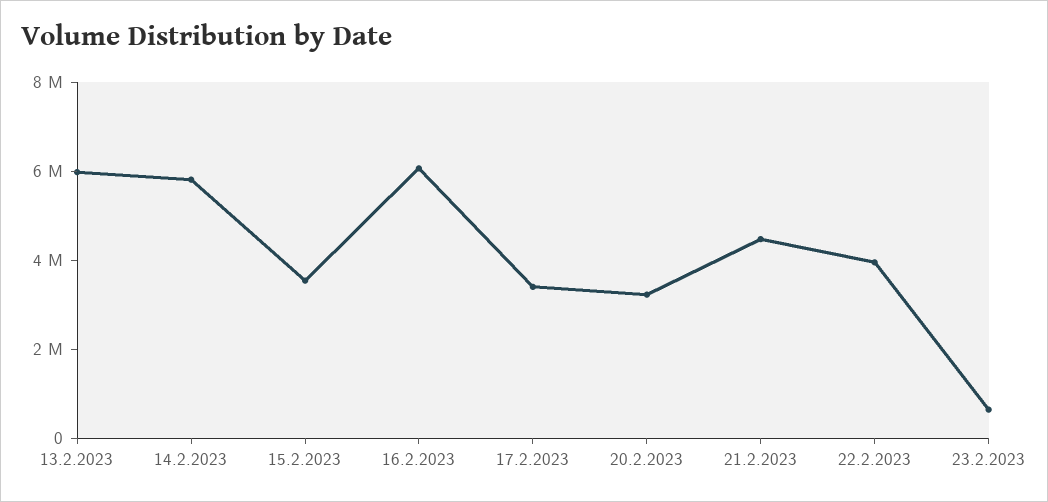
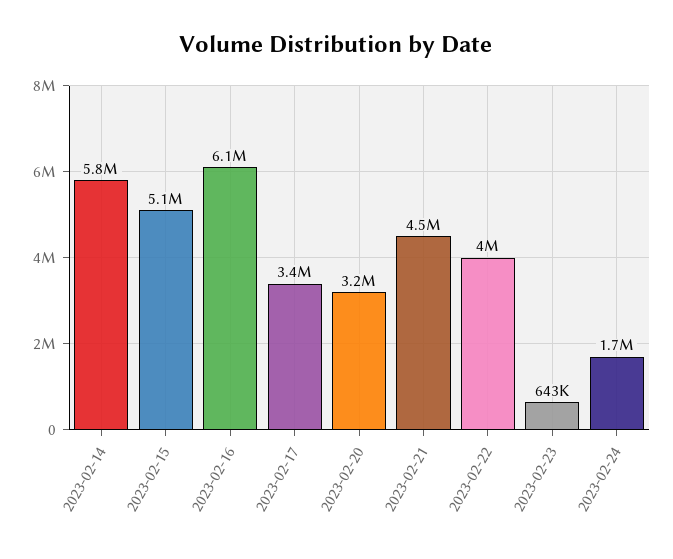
13.2.2023: 6000000 -> none
15.2.2023: 3500000 -> 5100000
2023-02-24: none -> 1700000

